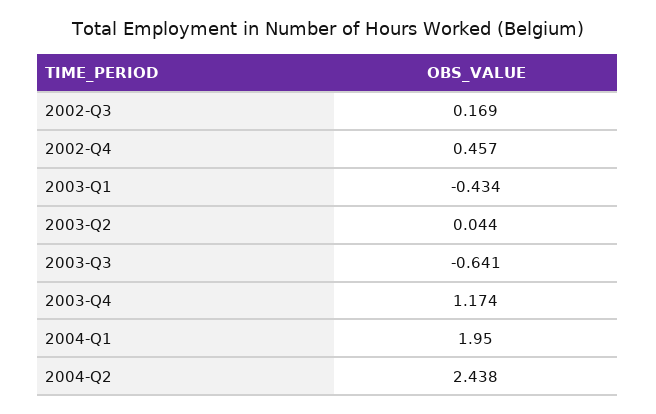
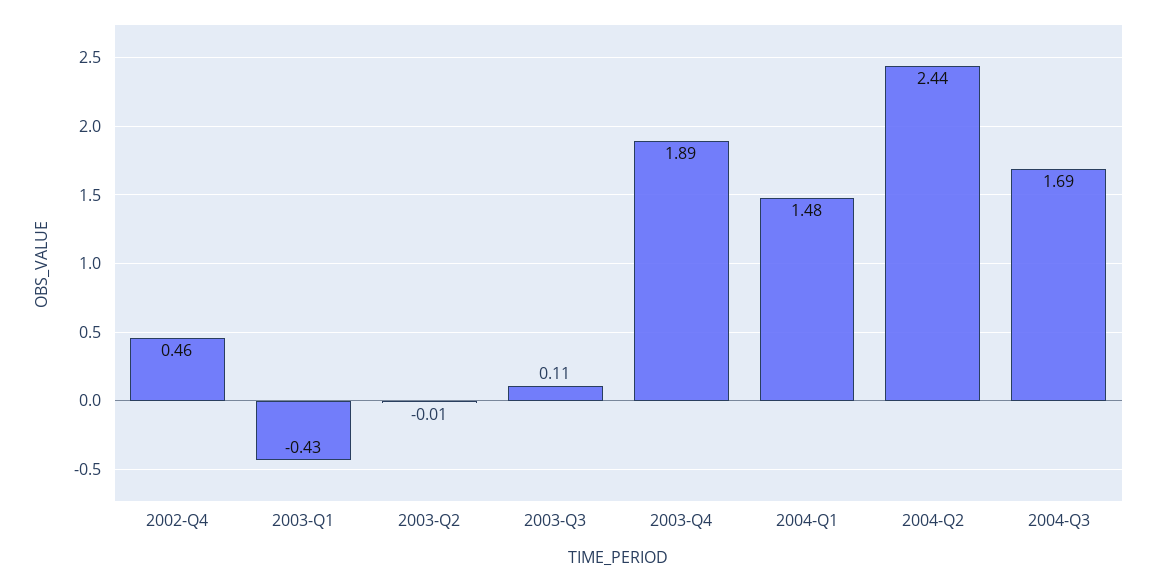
2002-Q3: 0.169 -> none
2003-Q2: 0.044 -> -0.01
2003-Q3: -0.641 -> 0.11
2003-Q4: 1.174 -> 1.89
2004-Q1: 1.95 -> 1.48
2004-Q3: none -> 1.69

